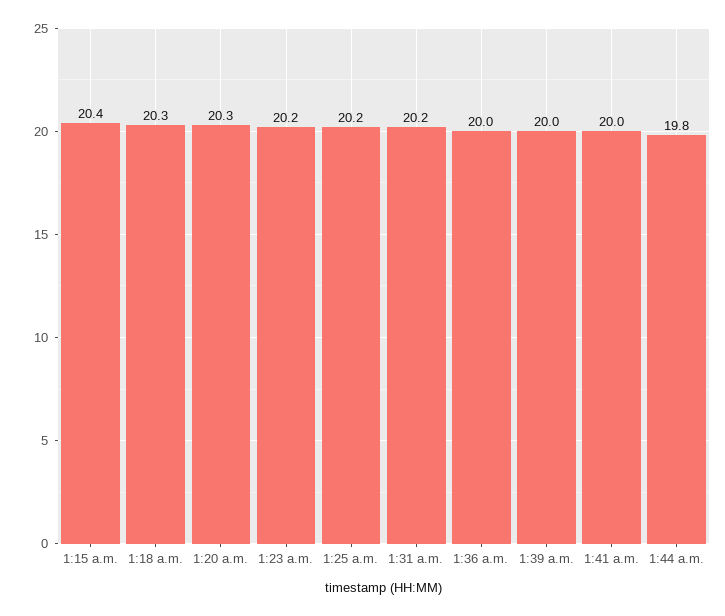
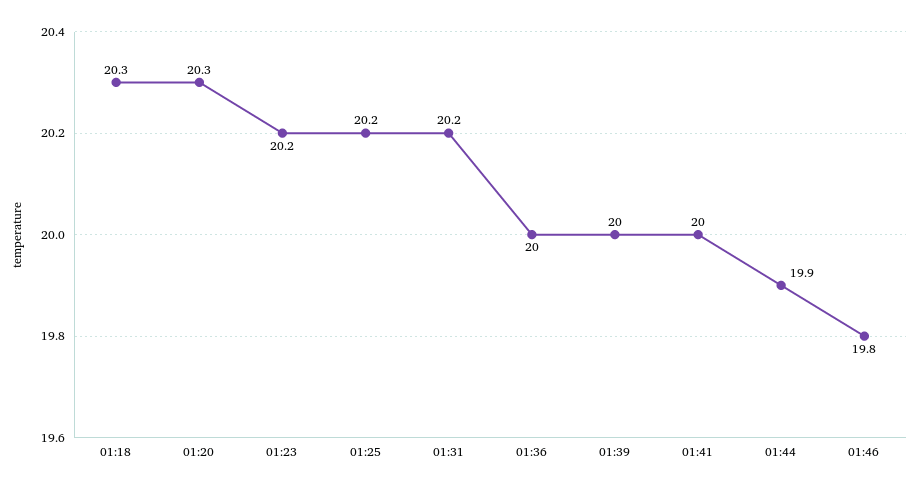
1:15 a.m.: 20.4 -> none
1:44 a.m.: 19.8 -> 19.9
01:46: none -> 19.8

